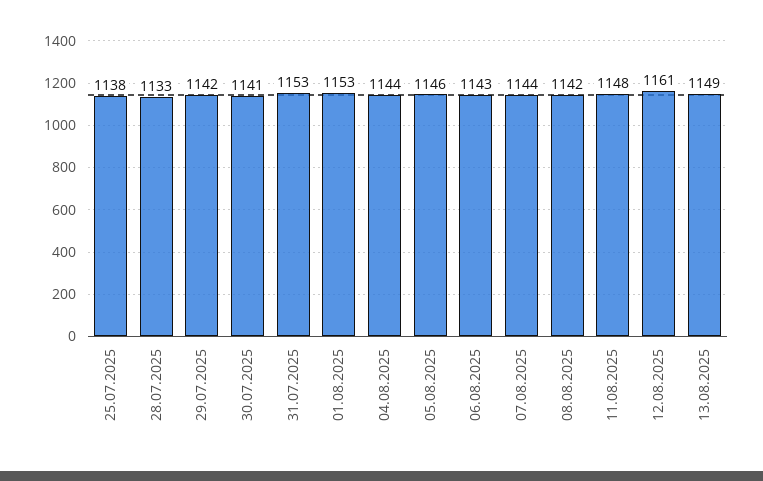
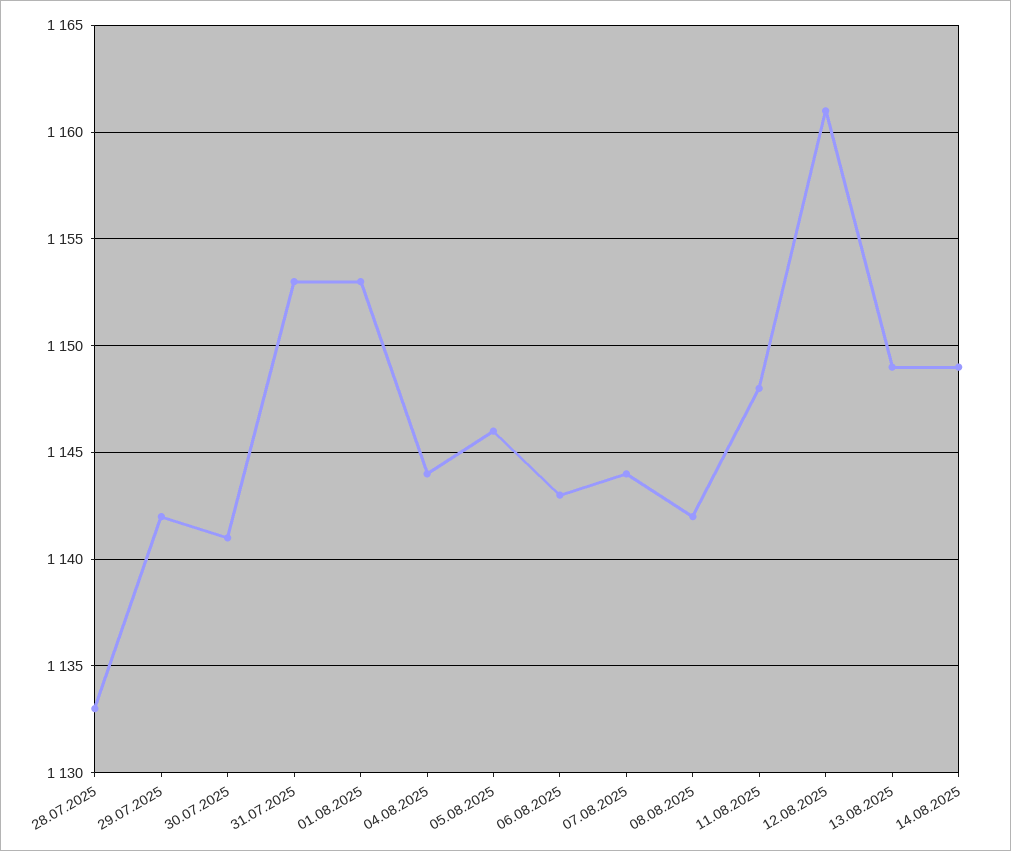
25.07.2025: 1138 -> none
14.08.2025: none -> 1149

